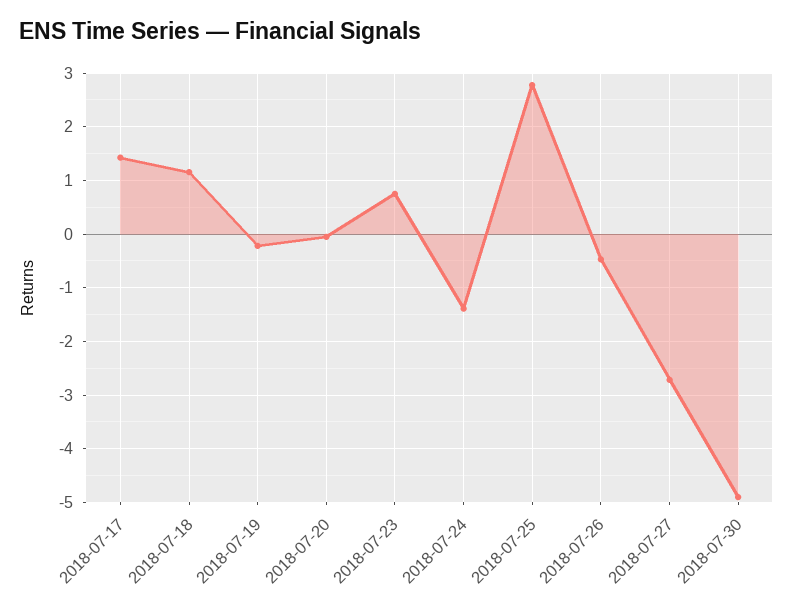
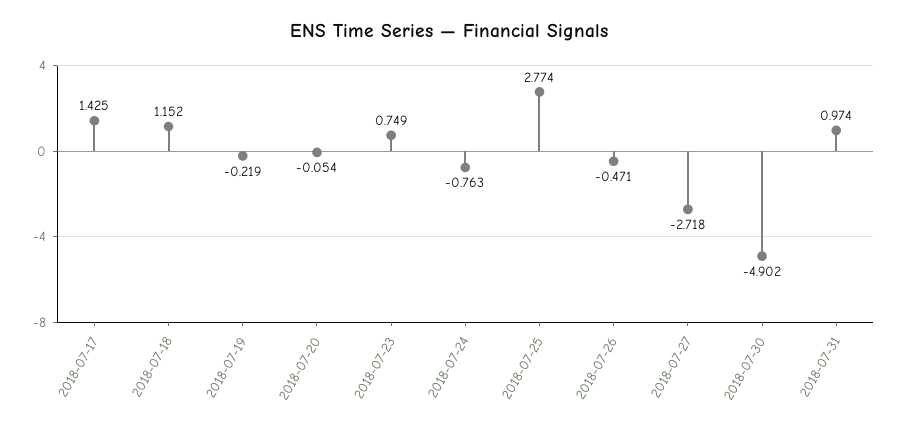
2018-07-24: -1.4 -> -0.763
2018-07-31: none -> 0.974

